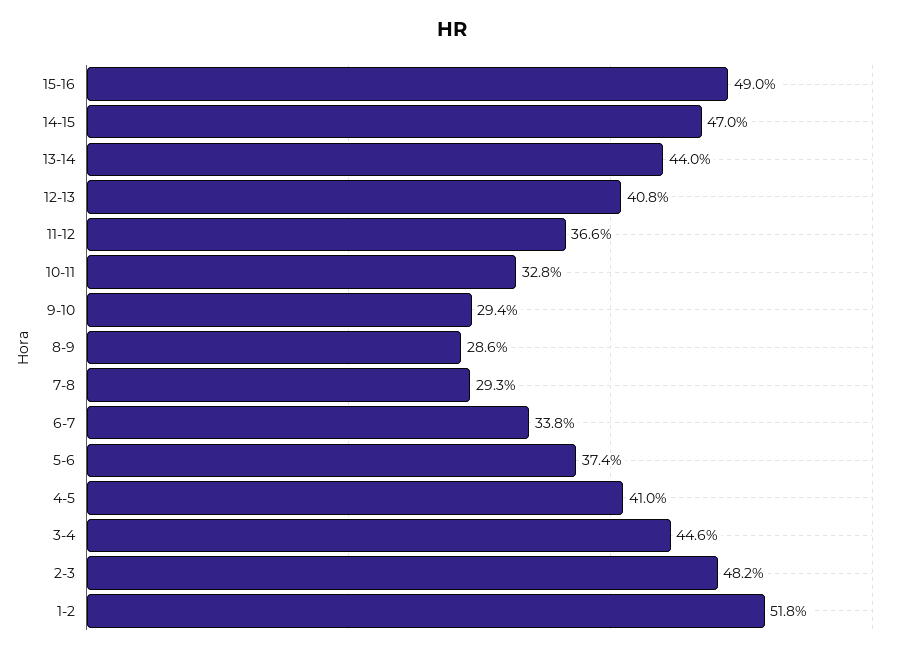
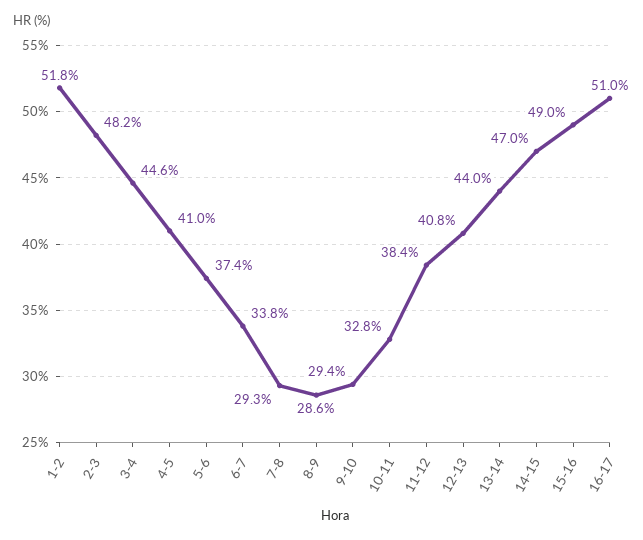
11-12: 36.6 -> 38.4
16-17: none -> 51

